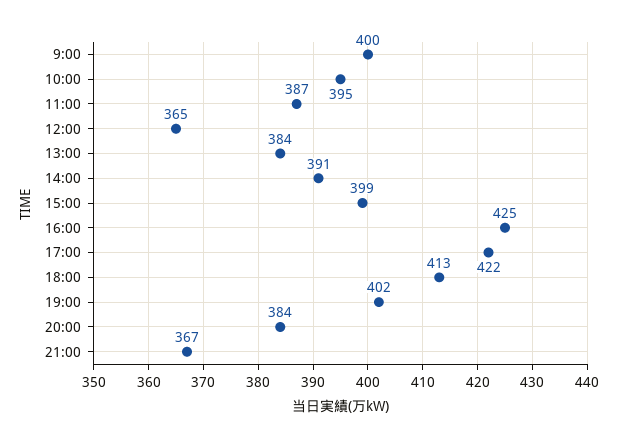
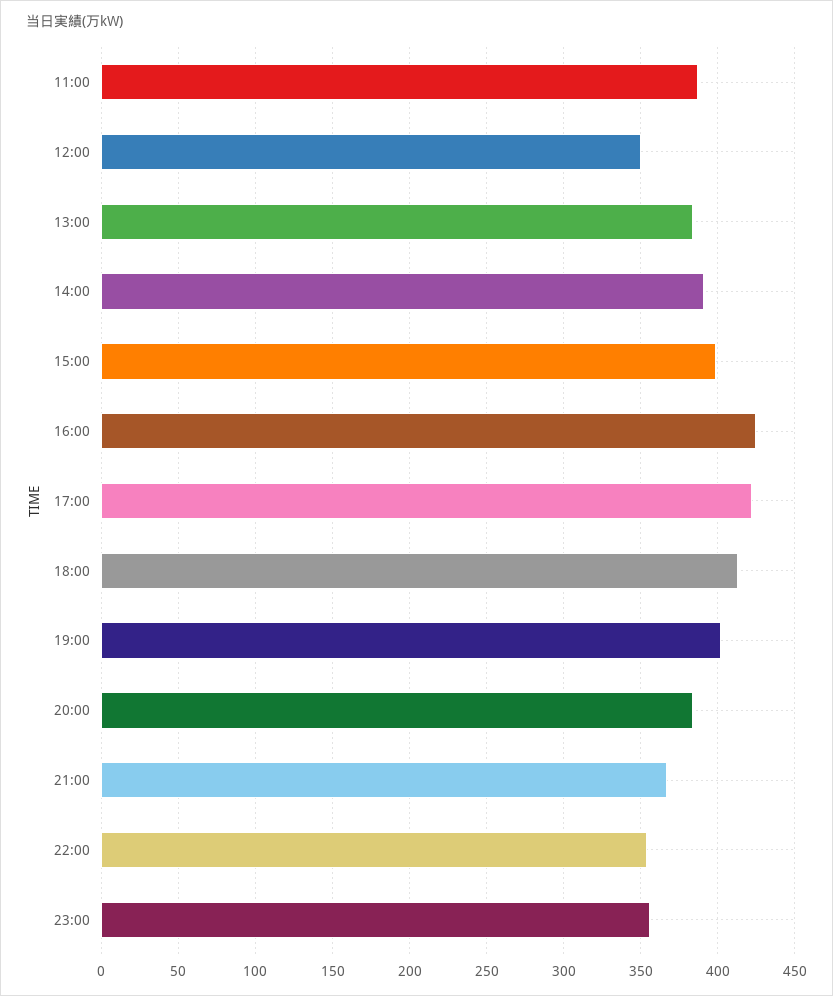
9:00: 400 -> none
10:00: 395 -> none
12:00: 365 -> 350
22:00: none -> 355
23:00: none -> 355

